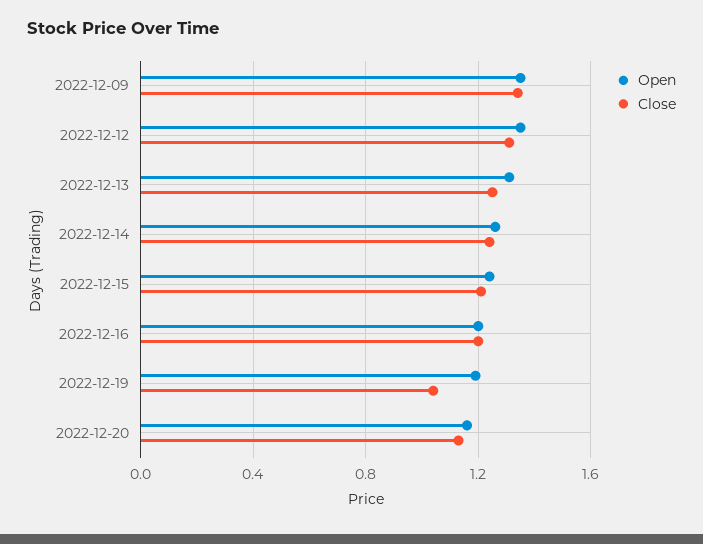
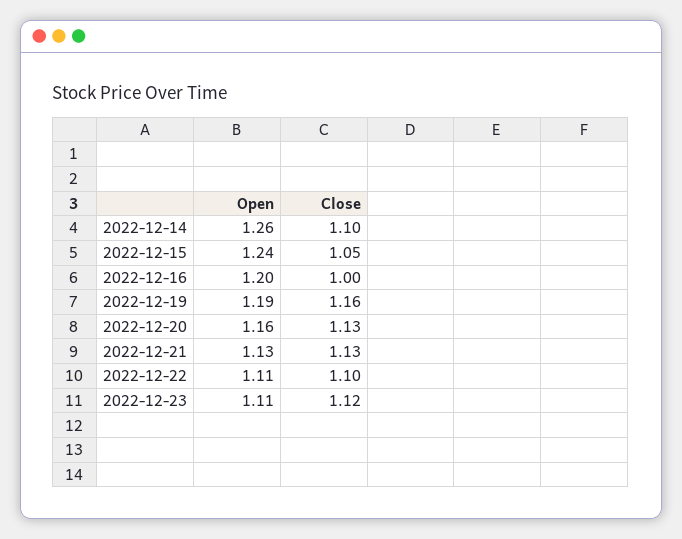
Open, 2022-12-09: 1.35 -> none
Close, 2022-12-09: 1.35 -> none
Open, 2022-12-12: 1.35 -> none
Close, 2022-12-12: 1.3 -> none
Open, 2022-12-13: 1.3 -> none
Close, 2022-12-13: 1.25 -> none
Close, 2022-12-14: 1.25 -> 1.1
Close, 2022-12-15: 1.2 -> 1.05
Close, 2022-12-16: 1.2 -> 1
Close, 2022-12-19: 1.05 -> 1.16
Open, 2022-12-21: none -> 1.13
Close, 2022-12-21: none -> 1.13
Open, 2022-12-22: none -> 1.11
Close, 2022-12-22: none -> 1.1
Open, 2022-12-23: none -> 1.11
Close, 2022-12-23: none -> 1.12

